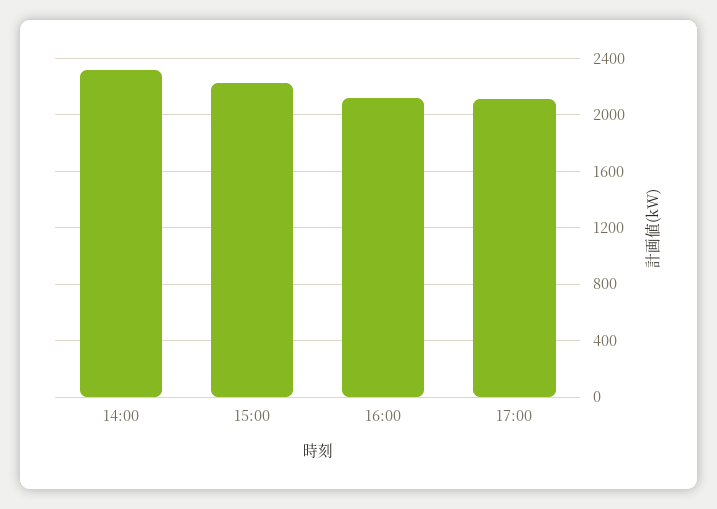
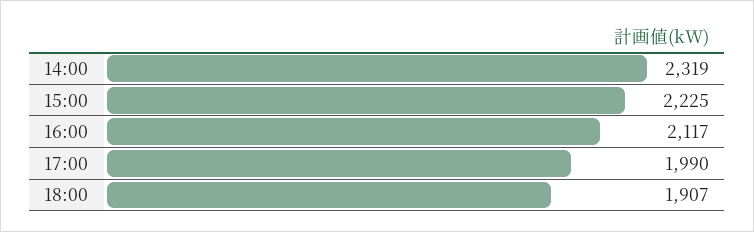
17:00: 2100 -> 1990
18:00: none -> 1907

